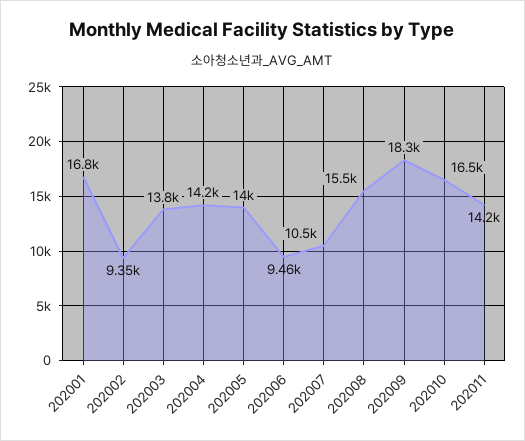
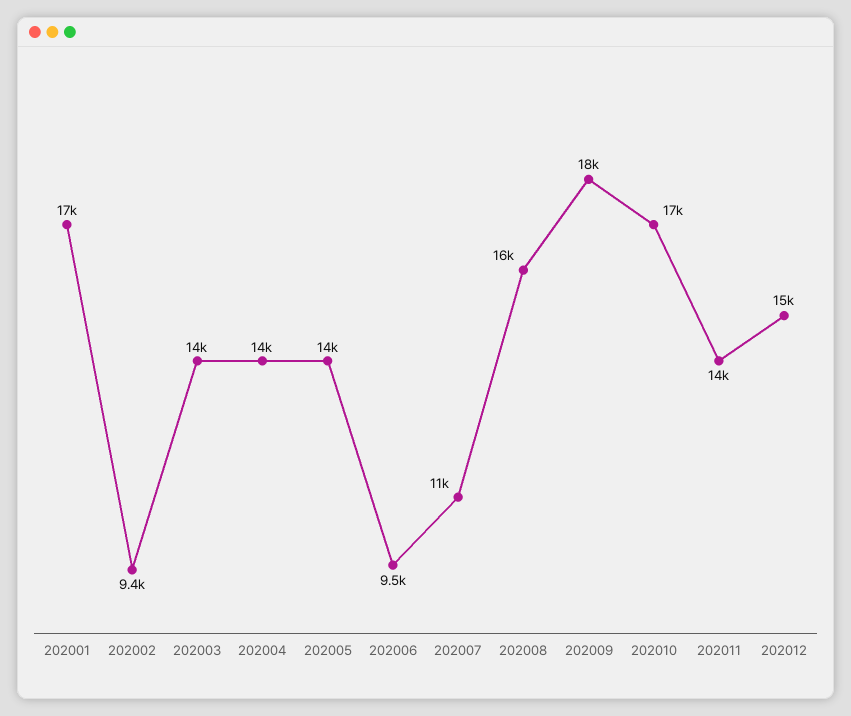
202012: none -> 15000

